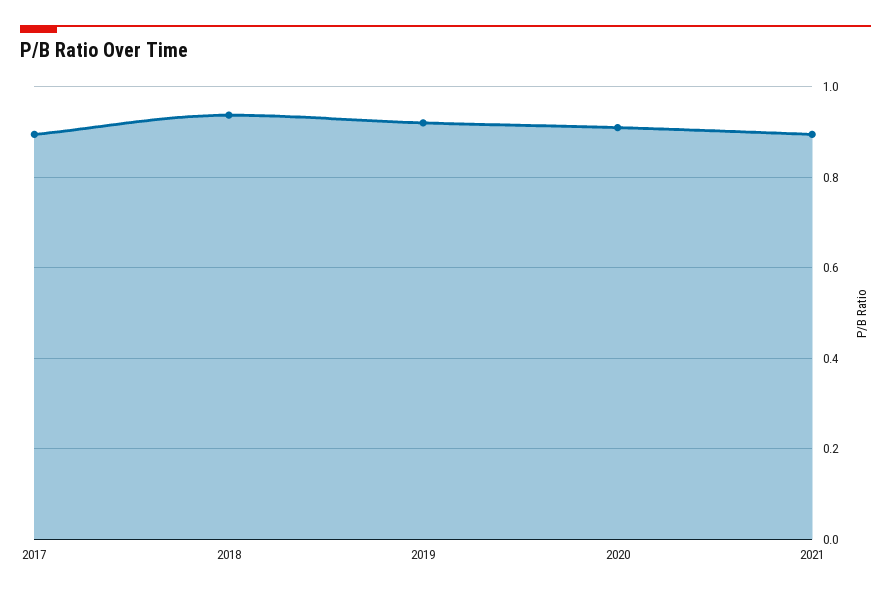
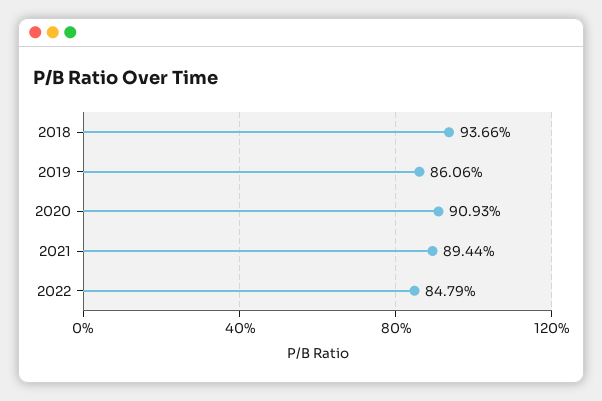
2017: 0.9 -> none
2019: 0.92 -> 0.8606
2022: none -> 0.8479

